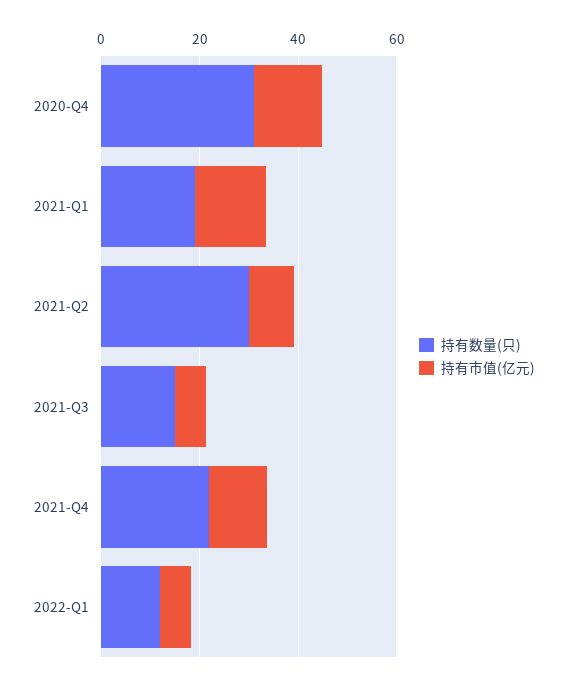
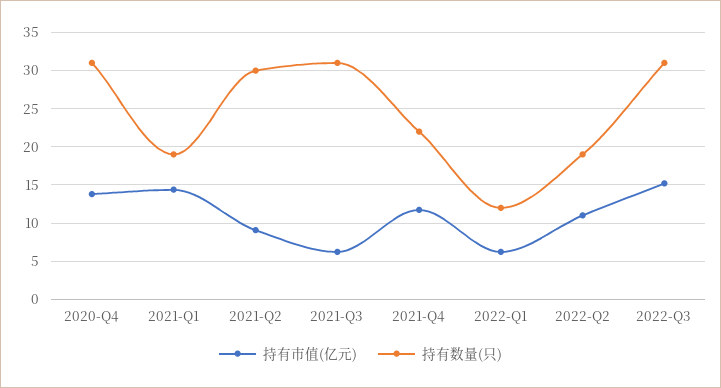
持有数量(只), 2021-Q3: 15 -> 31
持有市值(亿元), 2022-Q2: none -> 11
持有数量(只), 2022-Q2: none -> 19
持有市值(亿元), 2022-Q3: none -> 15
持有数量(只), 2022-Q3: none -> 31

